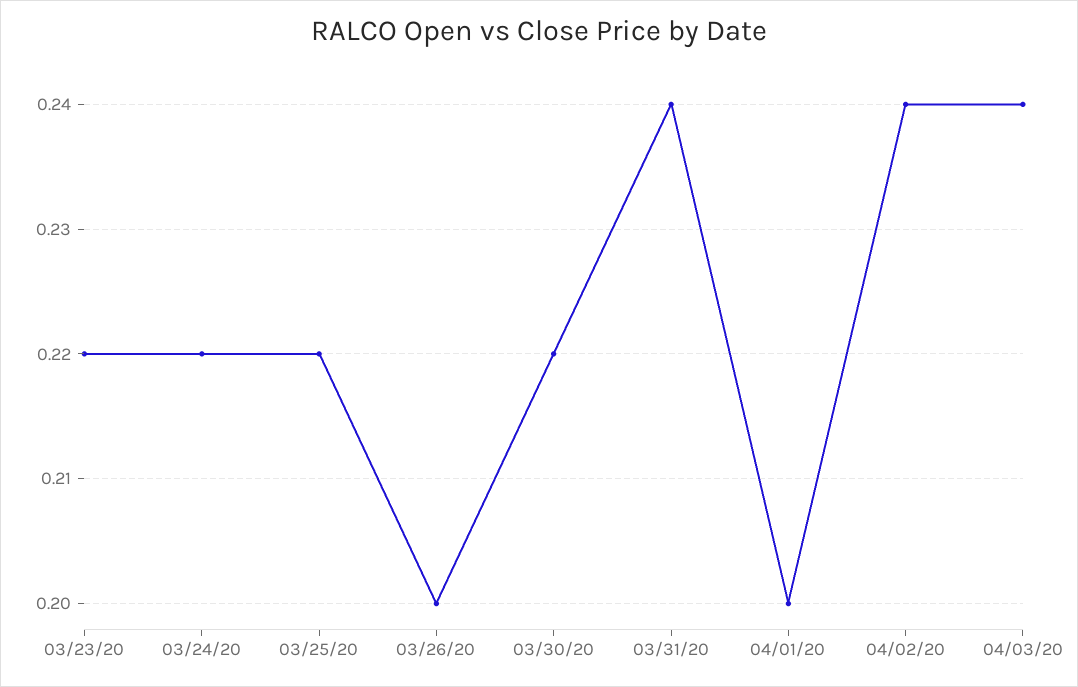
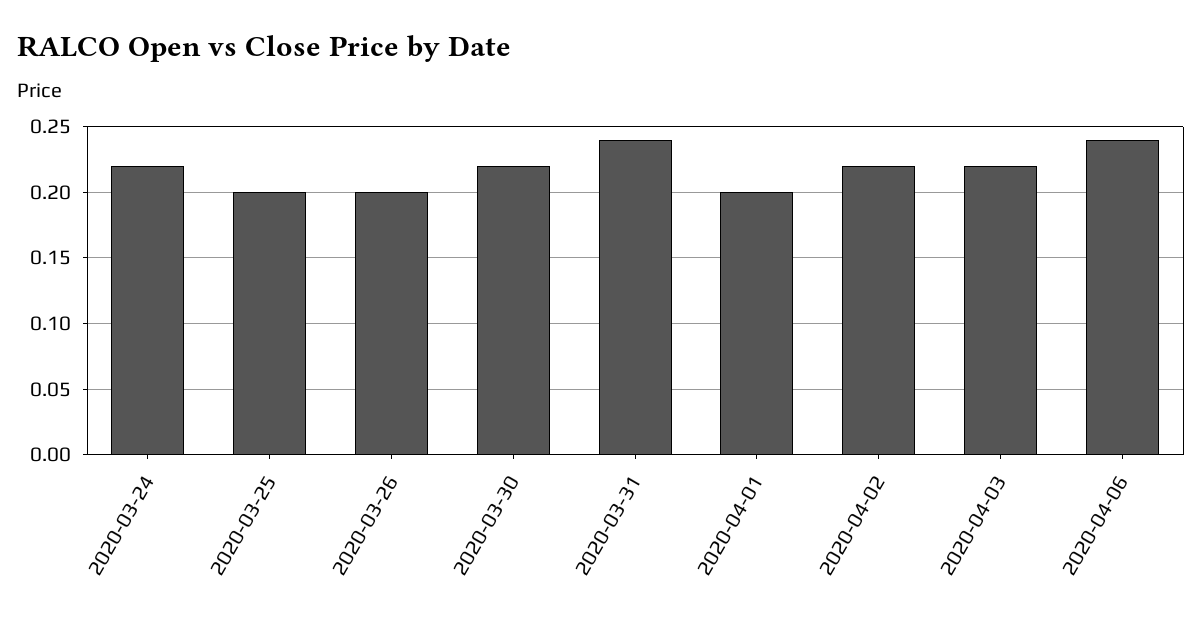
03/23/20: 0.22 -> none
03/25/20: 0.22 -> 0.2
04/02/20: 0.24 -> 0.22
04/03/20: 0.24 -> 0.22
2020-04-06: none -> 0.24

